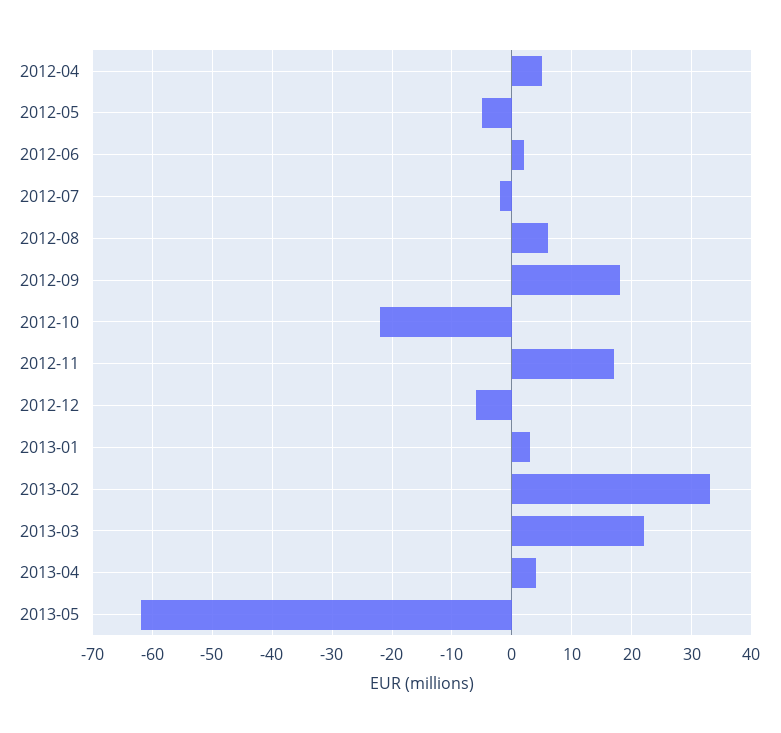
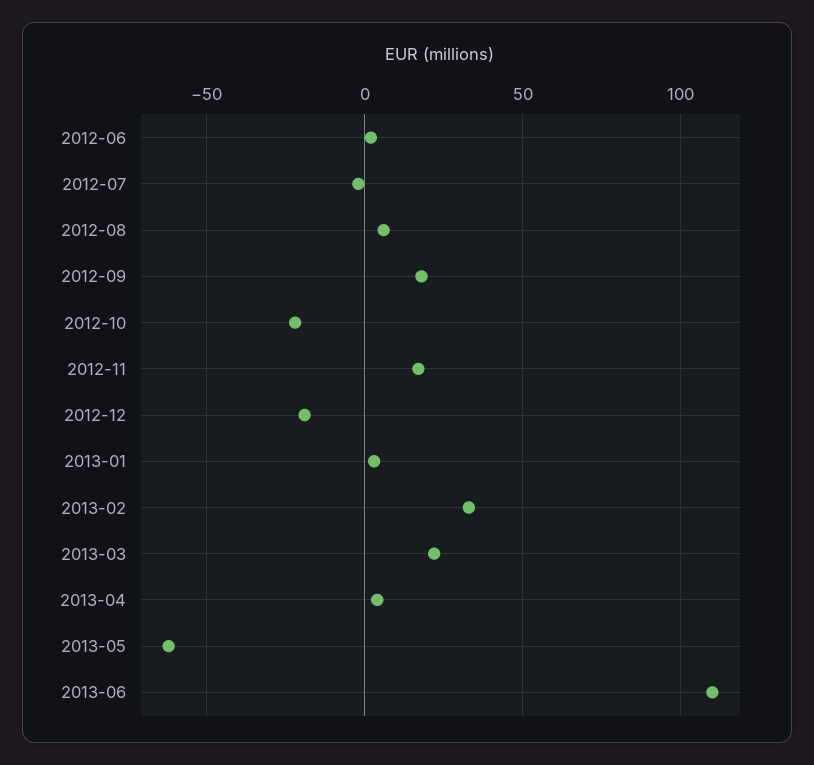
2012-04: 5 -> none
2012-05: -5 -> none
2012-12: -5 -> -20
2013-06: none -> 110

